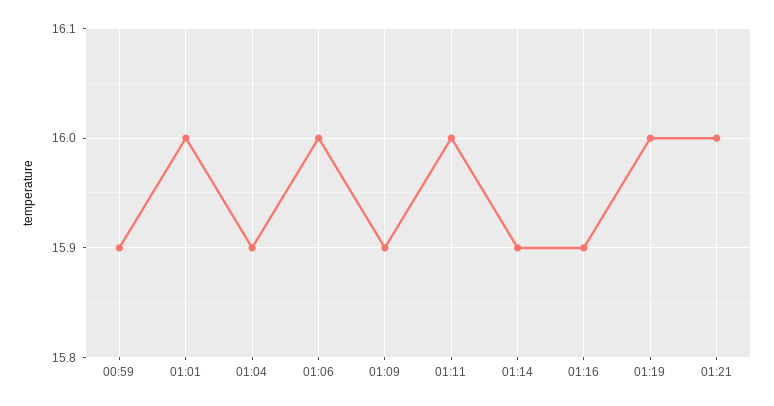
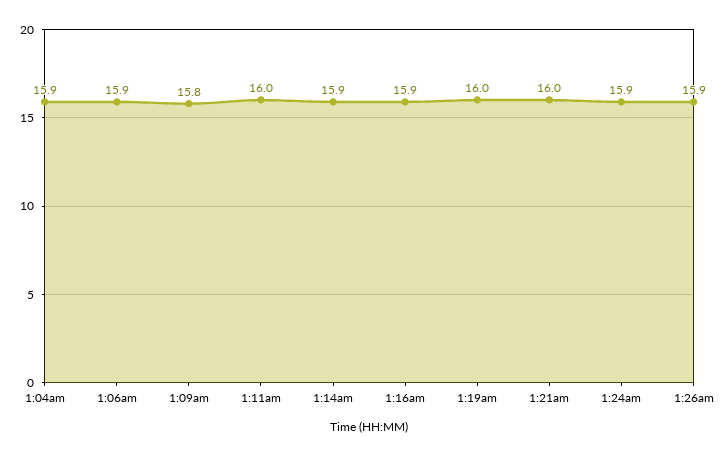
00:59: 15.9 -> none
01:01: 16 -> none
01:06: 16 -> 15.9
01:09: 15.9 -> 15.8
1:24am: none -> 15.9
1:26am: none -> 15.9

